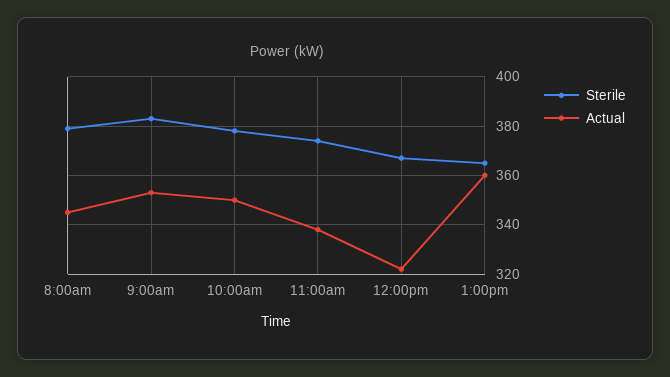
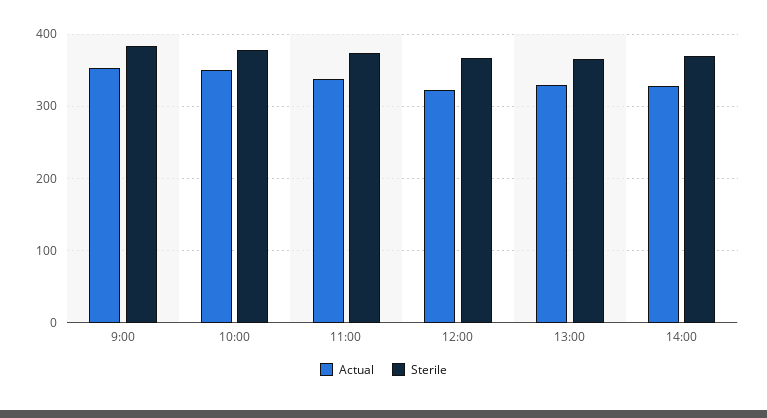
Sterile, 8:00am: 380 -> none
Actual, 8:00am: 345 -> none
Actual, 1:00pm: 360 -> 330
Actual, 14:00: none -> 330
Sterile, 14:00: none -> 370

